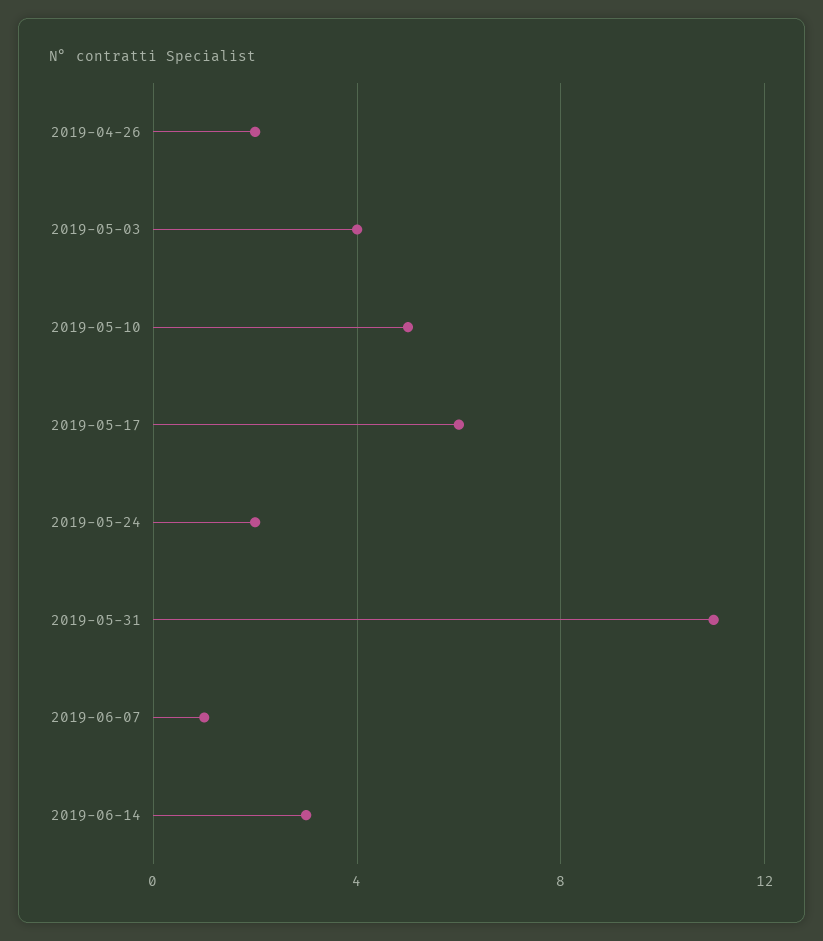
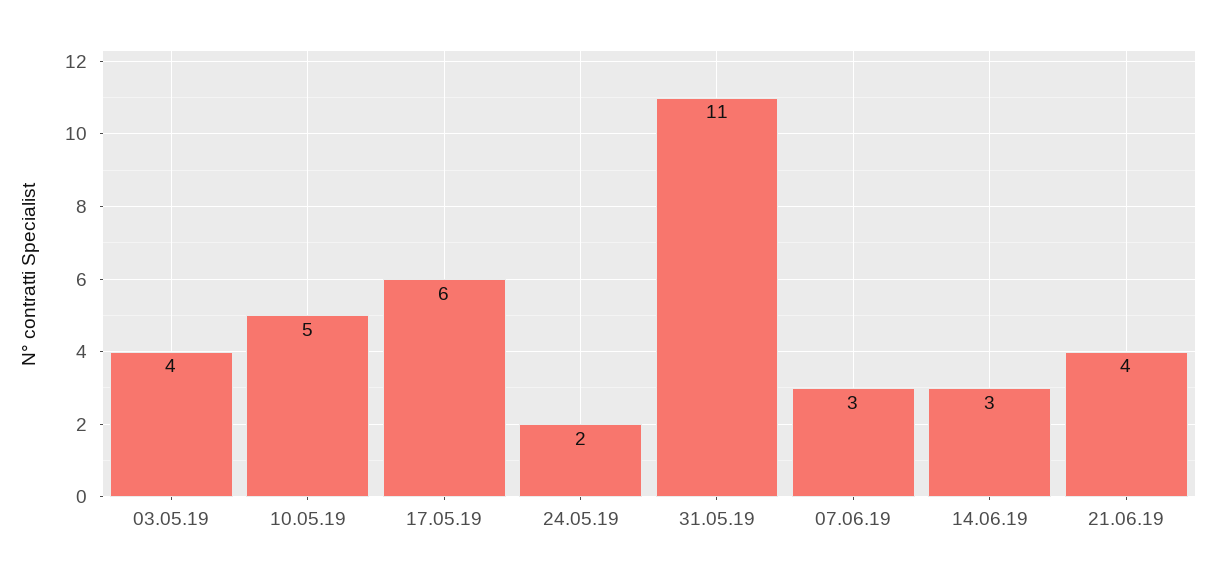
2019-04-26: 2 -> none
2019-06-07: 1 -> 3
21.06.19: none -> 4

